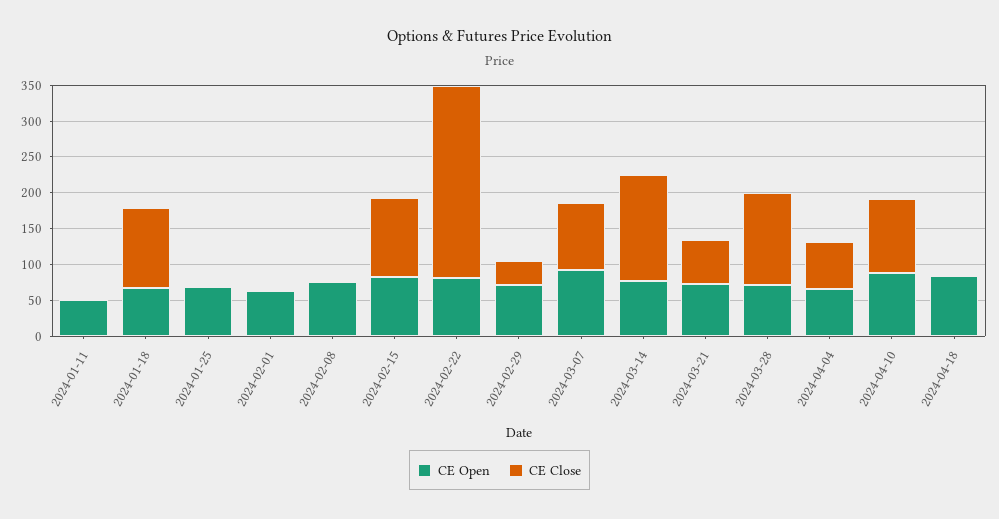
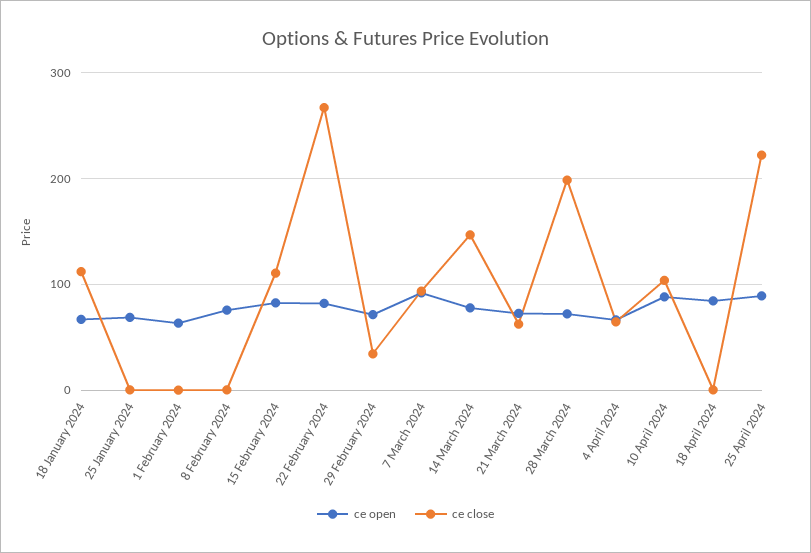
CE Open, 2024-01-11: 50 -> none
CE Close, 2024-01-11: 0 -> none
CE Close, 2024-03-28: 125 -> 200
CE Open, 25 April 2024: none -> 90
CE Close, 25 April 2024: none -> 220

